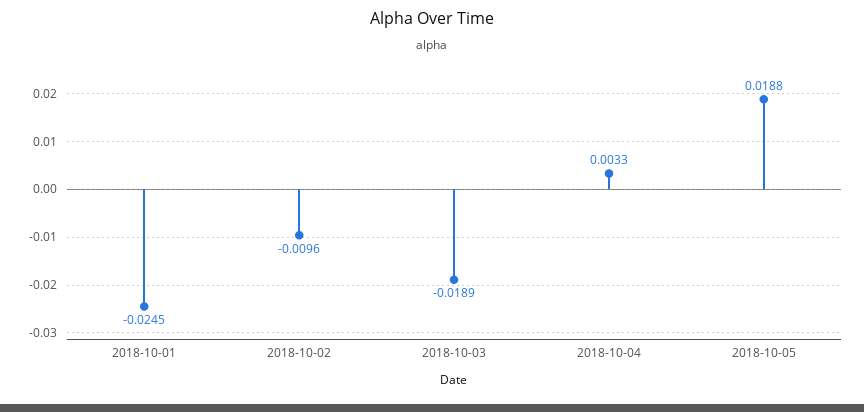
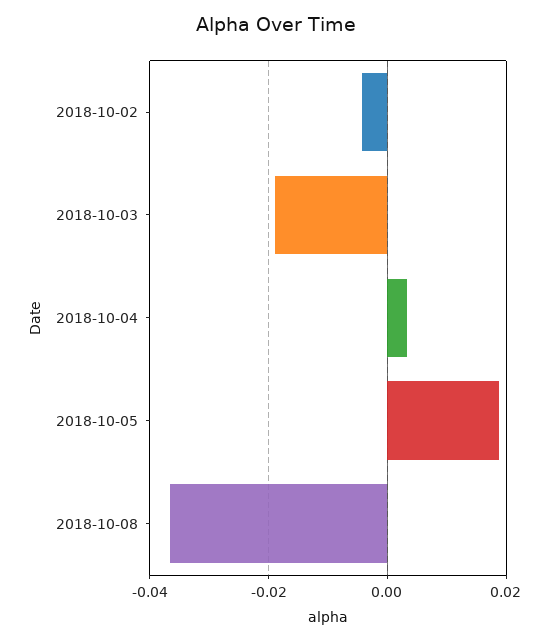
2018-10-01: -0.0245 -> none
2018-10-02: -0.0096 -> -0.004
2018-10-08: none -> -0.036

